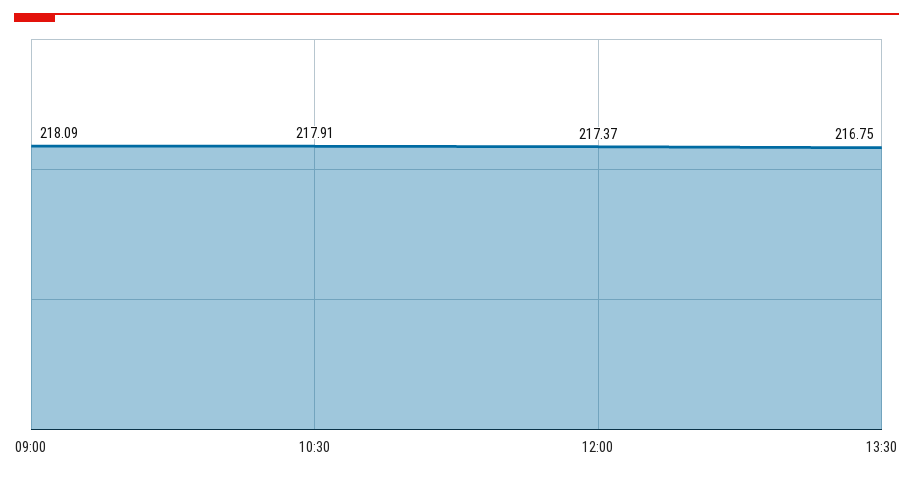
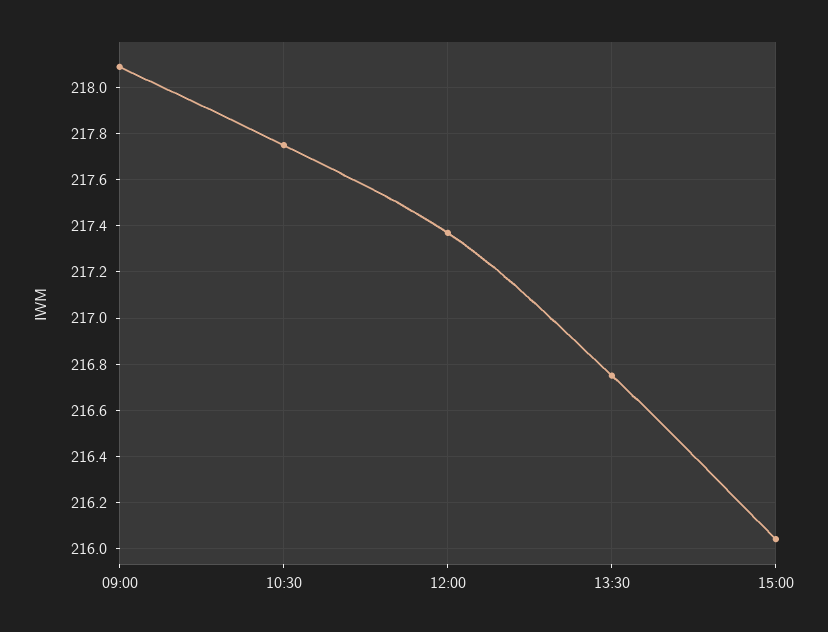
10:30: 217.91 -> 217.75
15:00: none -> 216.05

